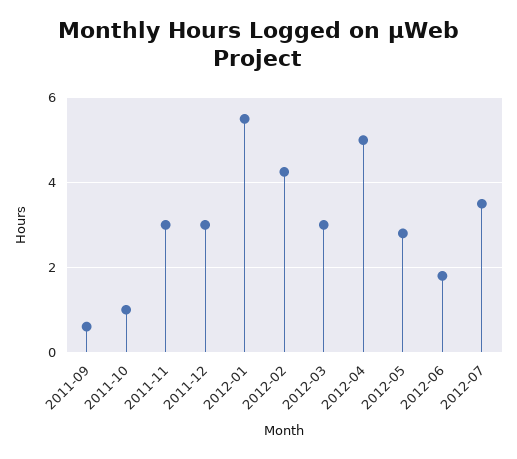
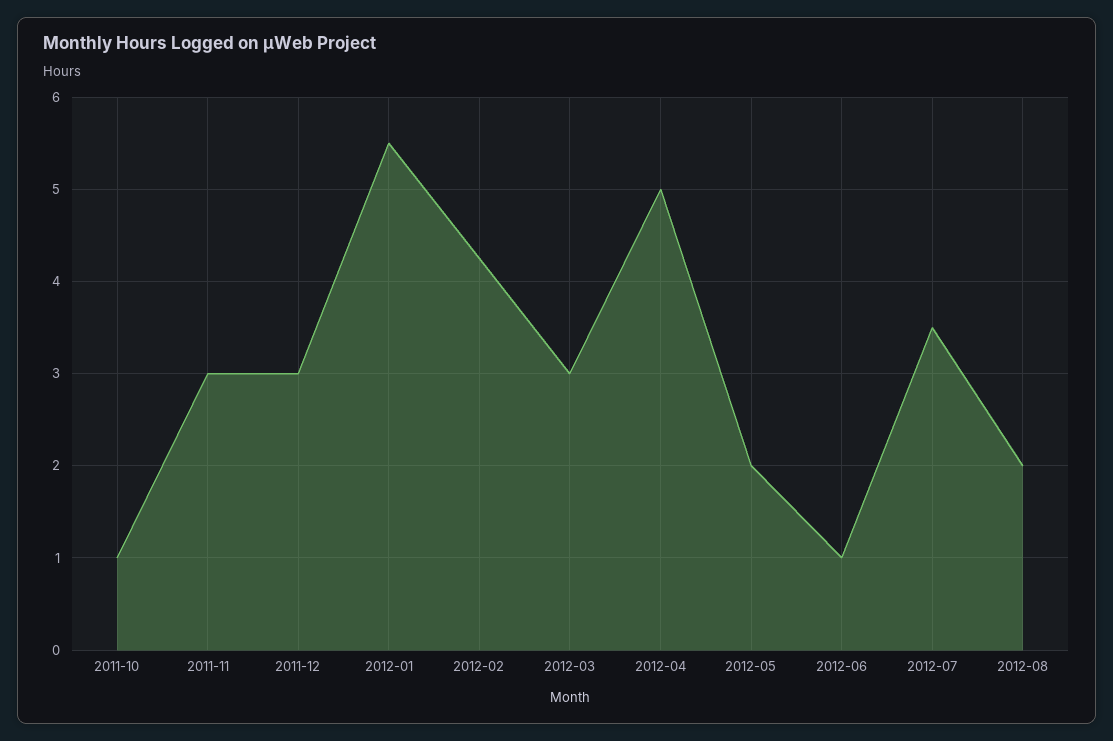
2011-09: 0.6 -> none
2012-05: 2.8 -> 2
2012-06: 1.8 -> 1
2012-08: none -> 2

